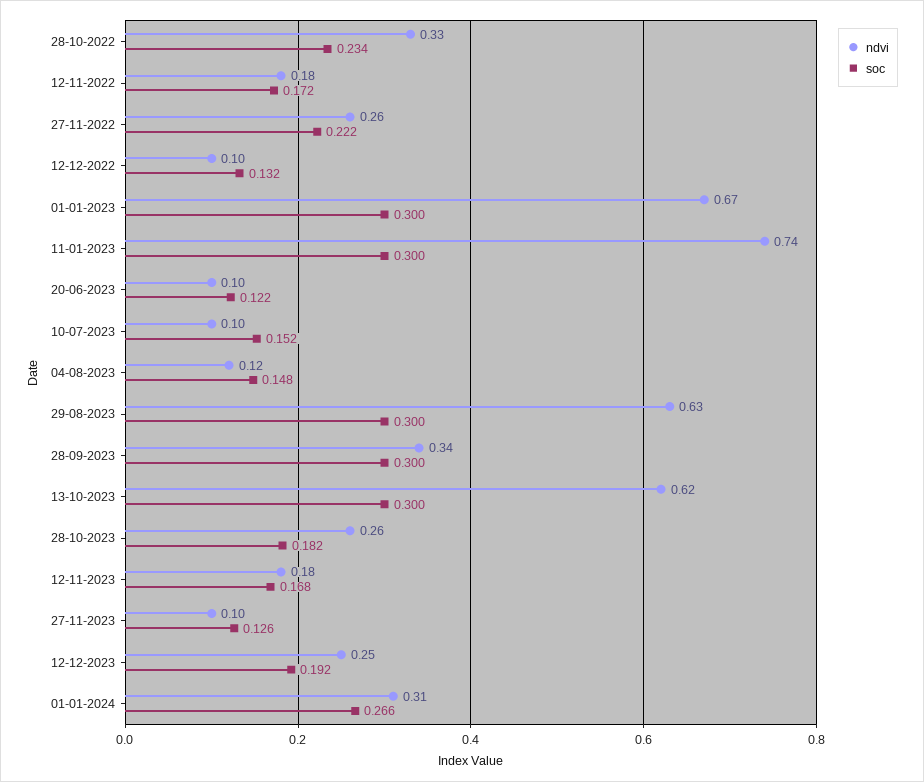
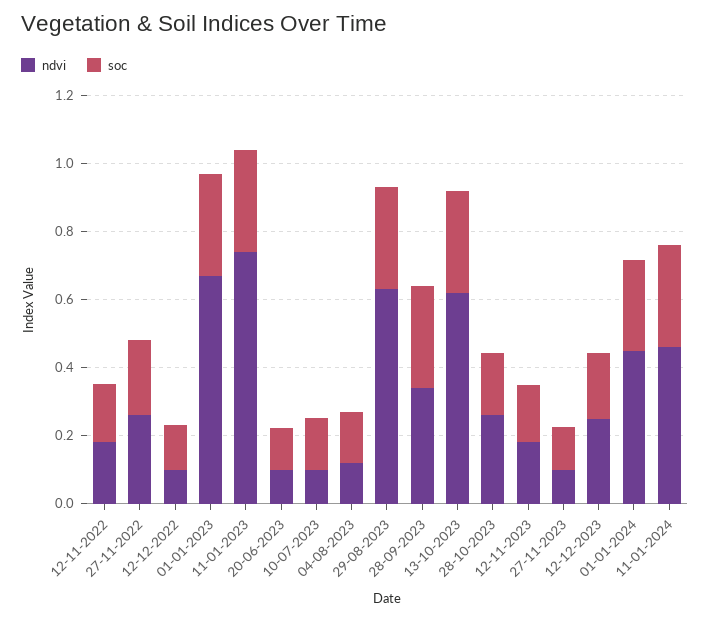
ndvi, 28-10-2022: 0.33 -> none
soc, 28-10-2022: 0.234 -> none
ndvi, 01-01-2024: 0.31 -> 0.45
ndvi, 11-01-2024: none -> 0.45
soc, 11-01-2024: none -> 0.3

